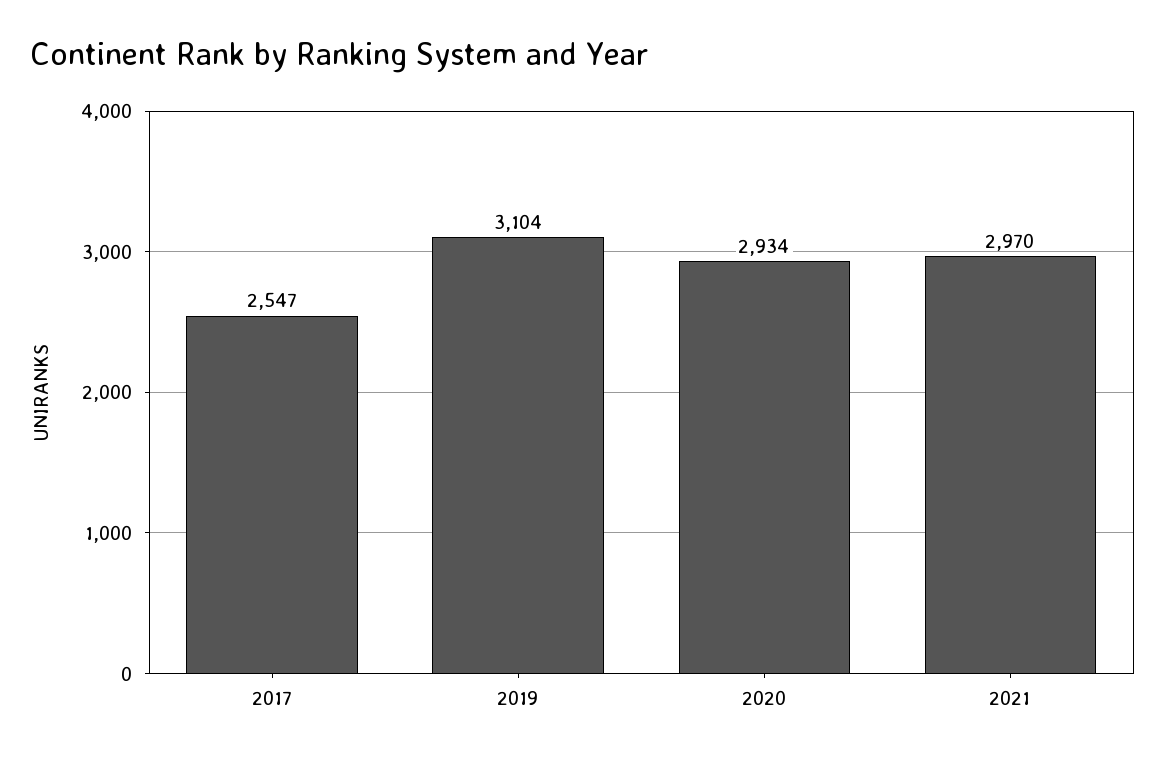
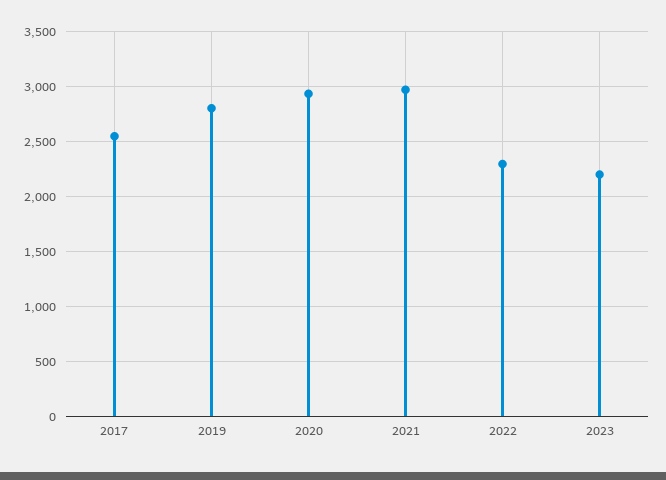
2019: 3104 -> 2800
2022: none -> 2300
2023: none -> 2200

